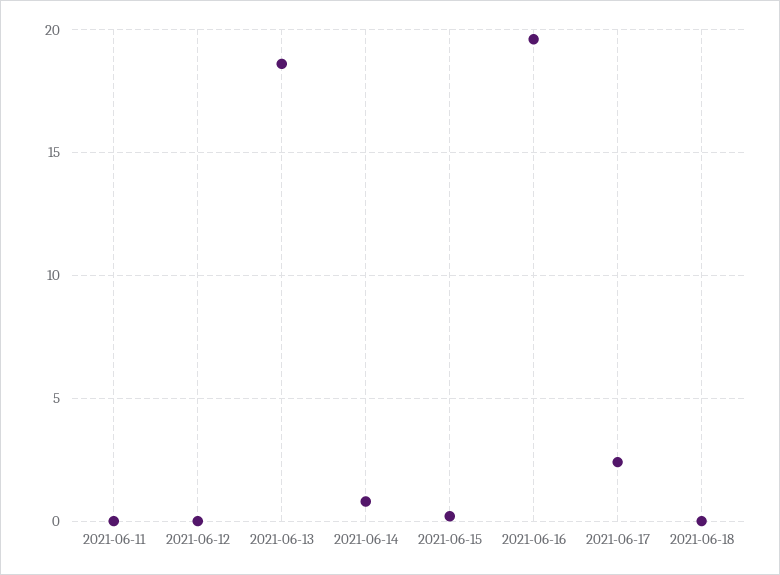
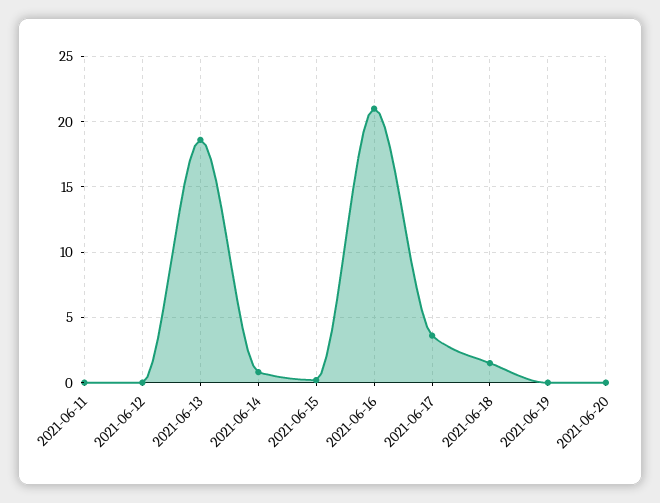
2021-06-16: 19.5 -> 21
2021-06-17: 2.5 -> 3.5
2021-06-18: 0 -> 1.5
2021-06-19: none -> 0
2021-06-20: none -> 0

